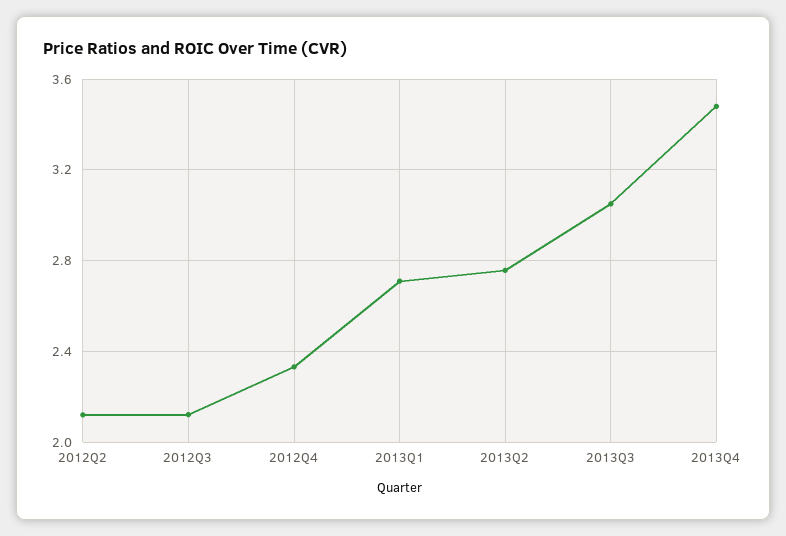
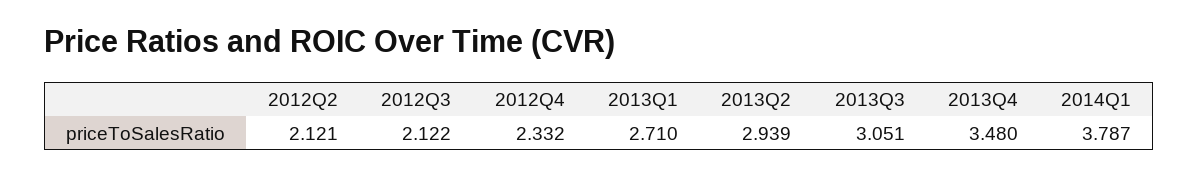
2013Q2: 2.75 -> 2.939
2014Q1: none -> 3.787

